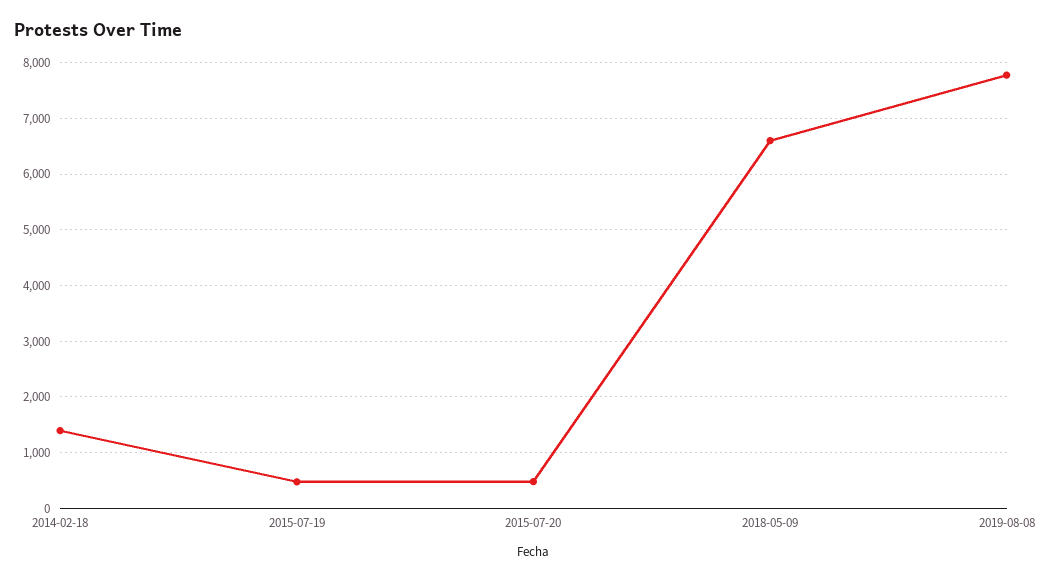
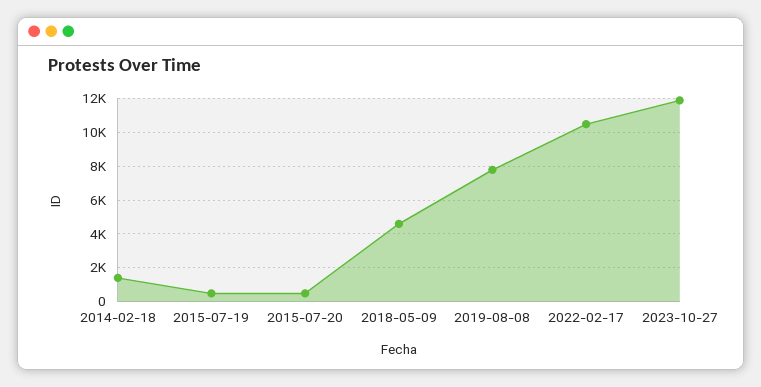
2018-05-09: 6600 -> 4500
2022-02-17: none -> 10500
2023-10-27: none -> 12000

